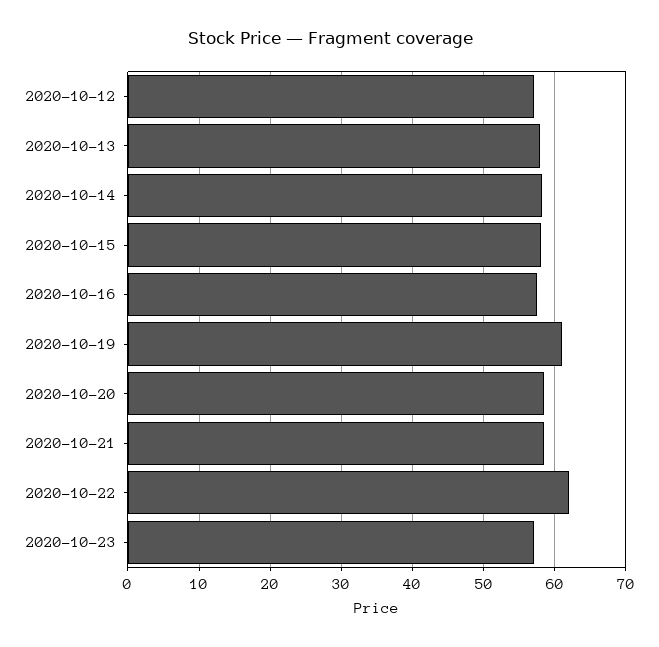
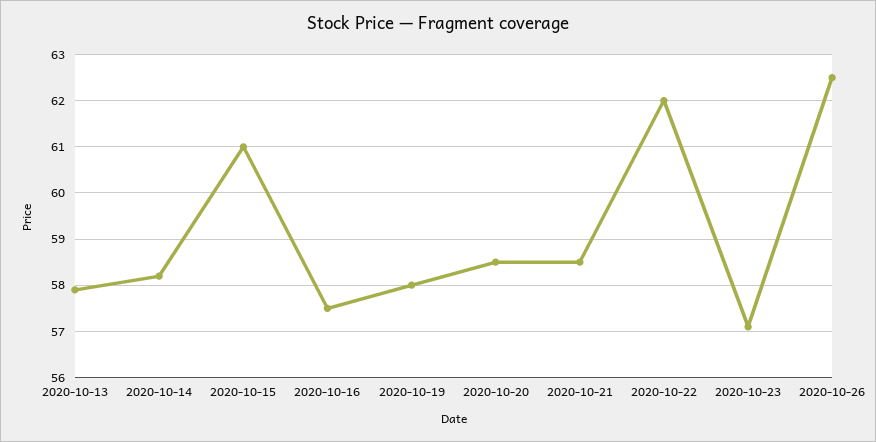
2020-10-12: 57 -> none
2020-10-15: 58 -> 61
2020-10-19: 61 -> 58
2020-10-26: none -> 62.5

